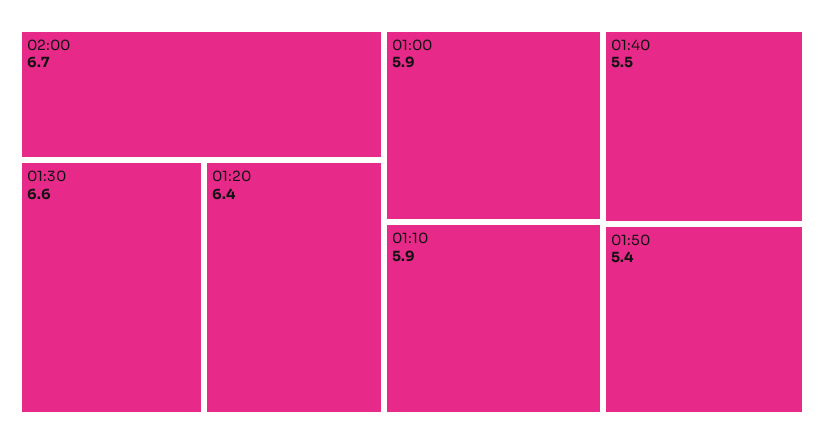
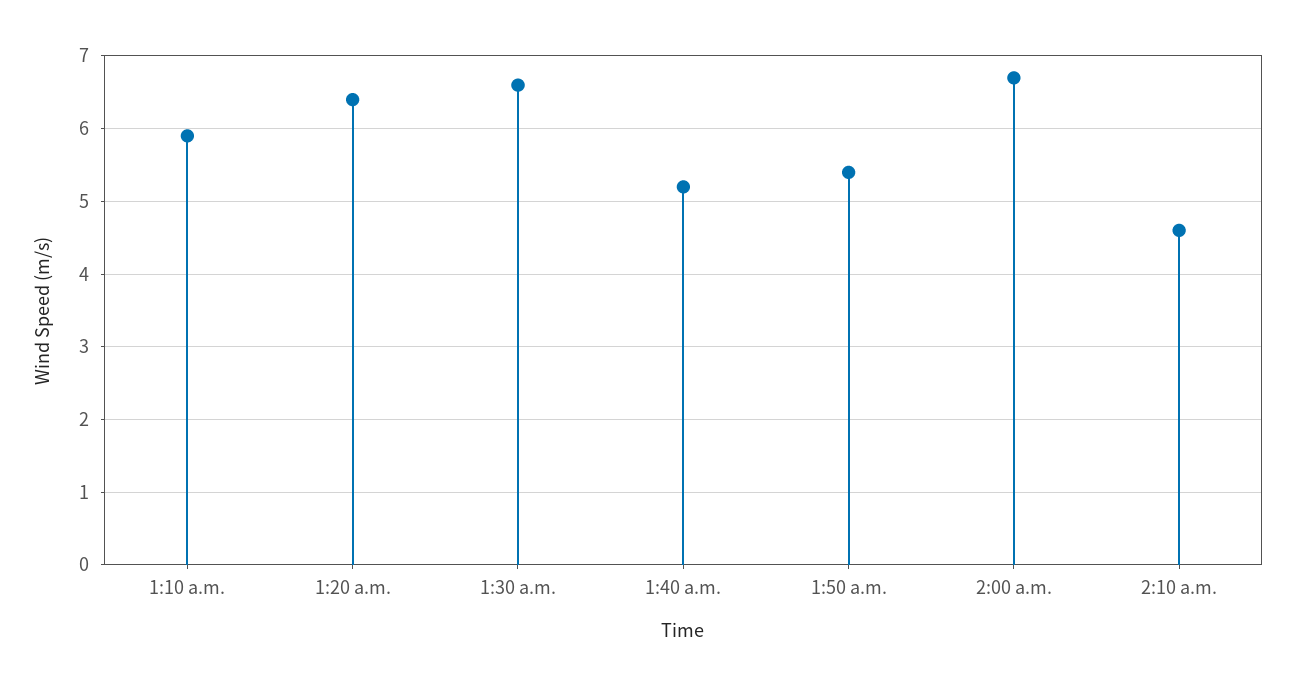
01:00: 5.9 -> none
01:40: 5.5 -> 5.2
2:10 a.m.: none -> 4.6

